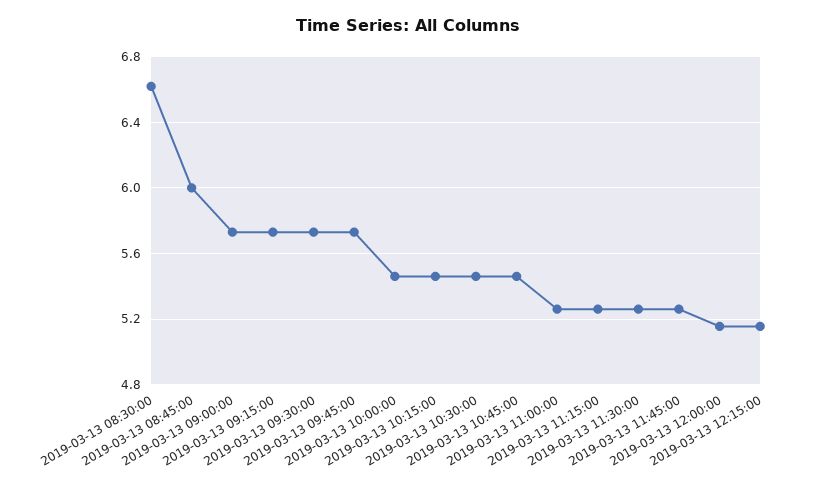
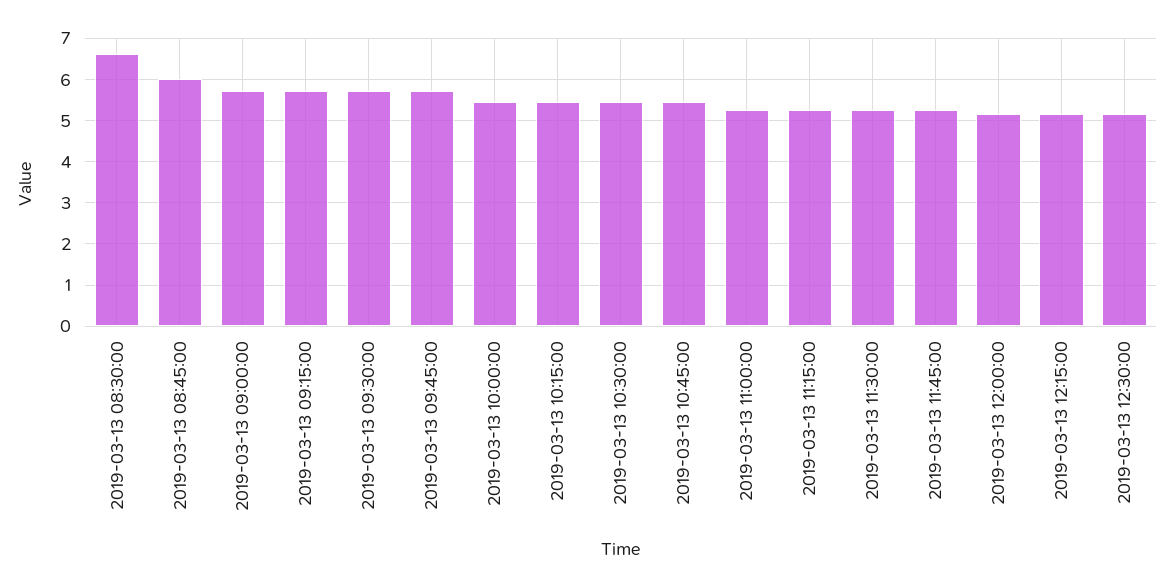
2019-03-13 12:30:00: none -> 5.2

